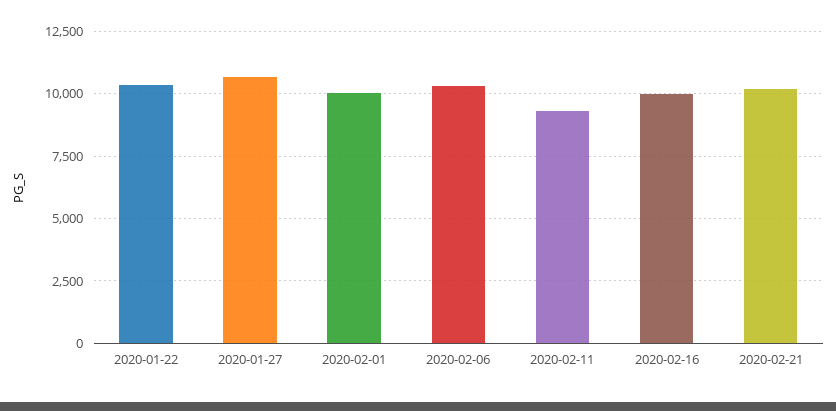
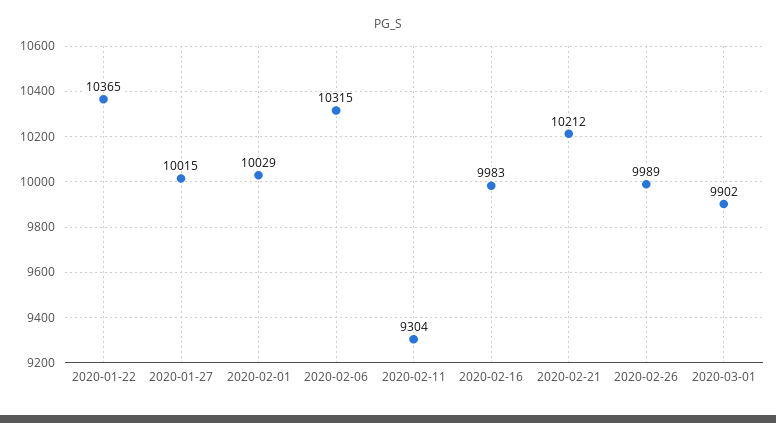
2020-01-27: 10750 -> 10015
2020-02-26: none -> 9989
2020-03-01: none -> 9902

